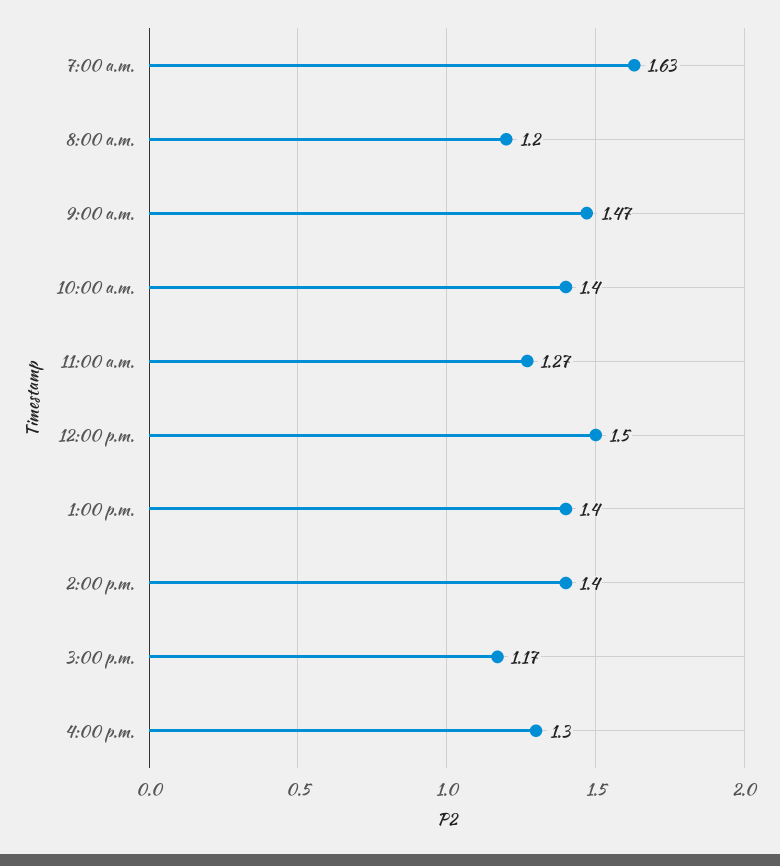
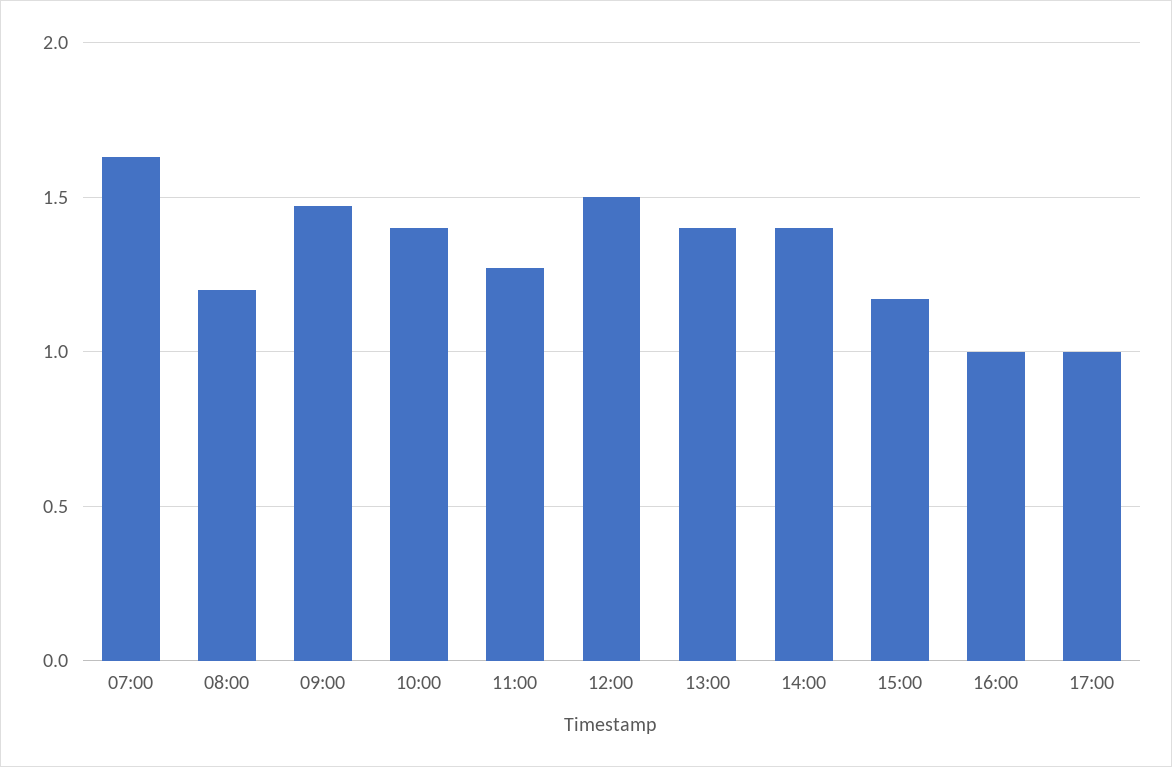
4:00 p.m.: 1.3 -> 1
17:00: none -> 1

